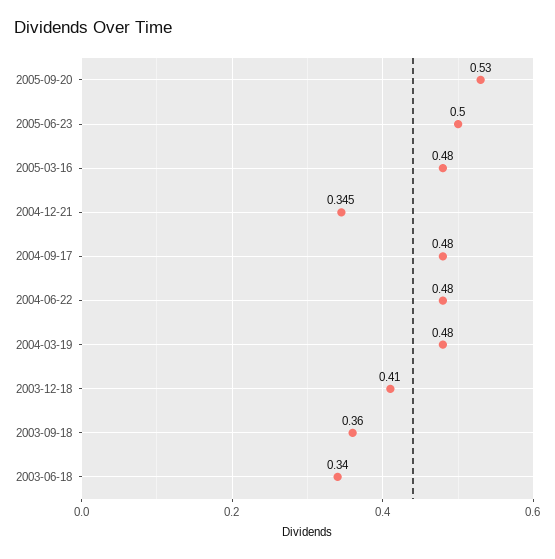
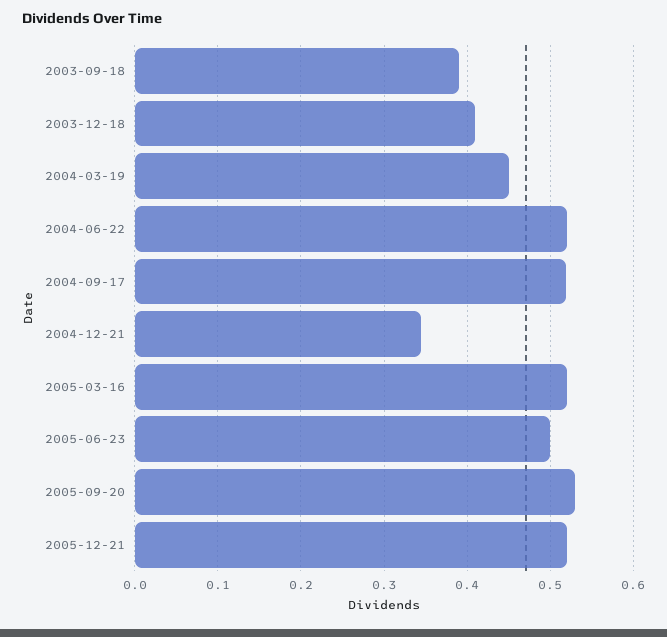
2005-03-16: 0.48 -> 0.52
2004-09-17: 0.48 -> 0.52
2004-06-22: 0.48 -> 0.52
2004-03-19: 0.48 -> 0.45
2003-09-18: 0.36 -> 0.39
2003-06-18: 0.34 -> none
2005-12-21: none -> 0.52

